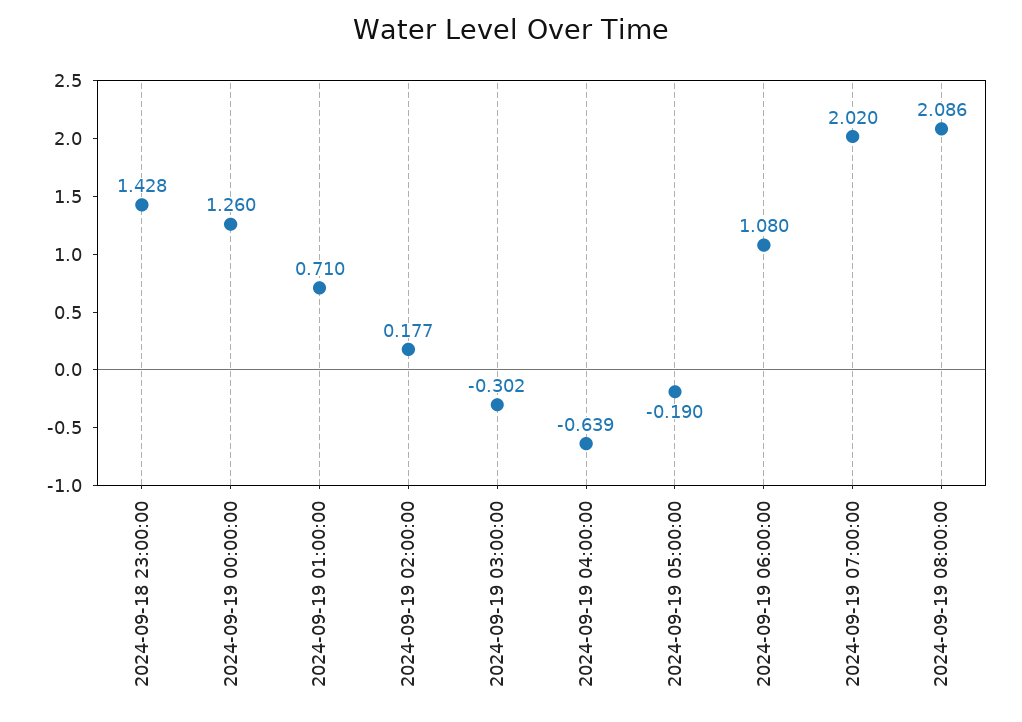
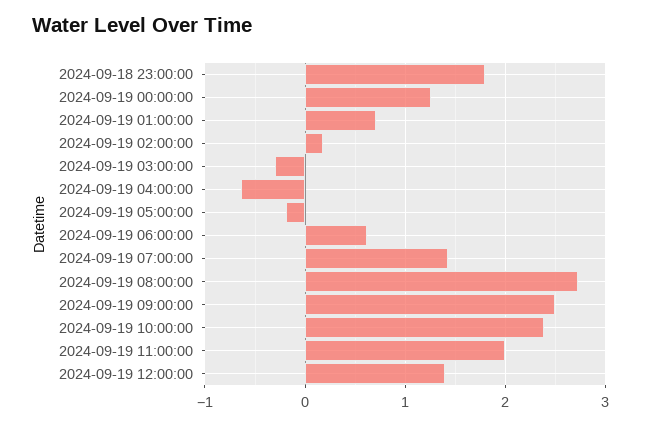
2024-09-18 23:00:00: 1.428 -> 1.8
2024-09-19 06:00:00: 1.08 -> 0.6
2024-09-19 07:00:00: 2.02 -> 1.4
2024-09-19 08:00:00: 2.086 -> 2.7
2024-09-19 09:00:00: none -> 2.5
2024-09-19 10:00:00: none -> 2.4
2024-09-19 11:00:00: none -> 2
2024-09-19 12:00:00: none -> 1.4

